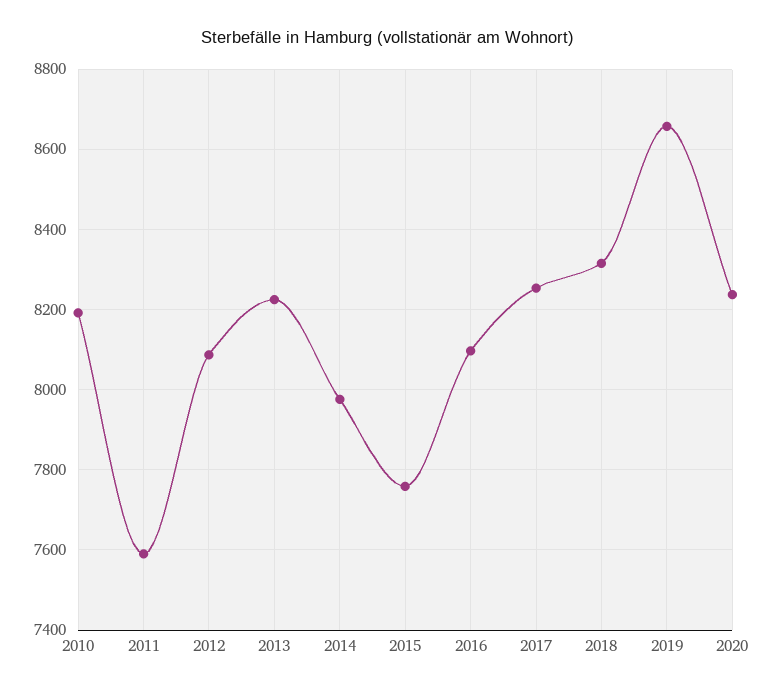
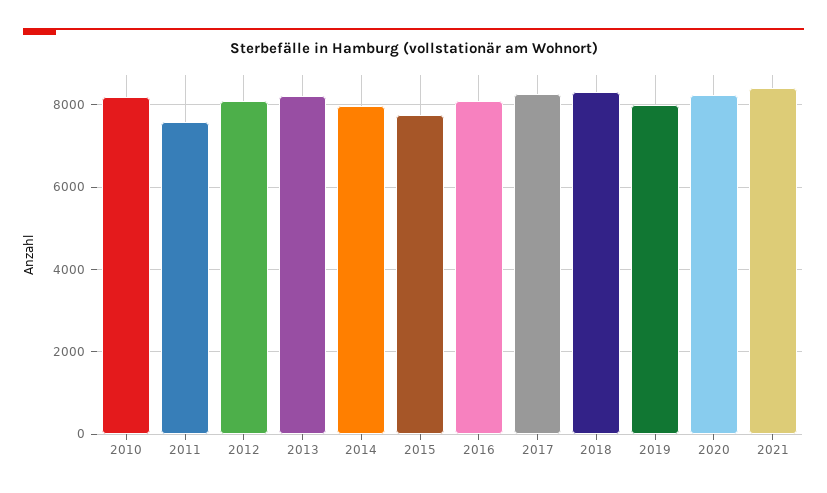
2019: 8660 -> 8000
2021: none -> 8400

